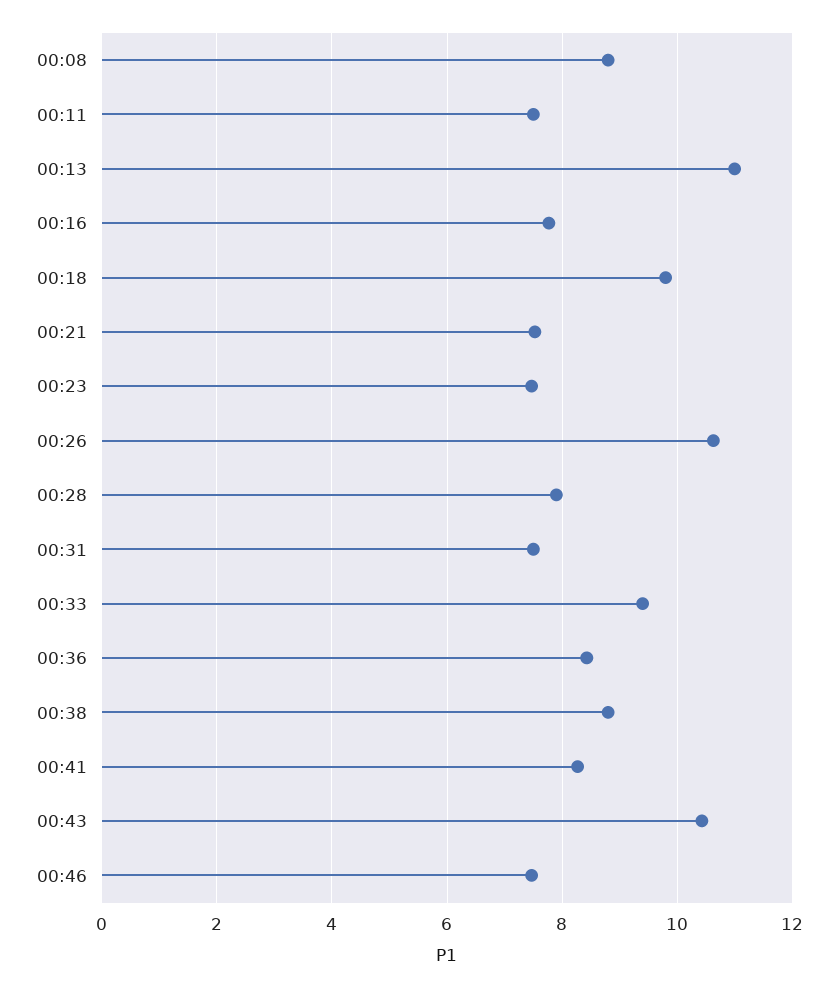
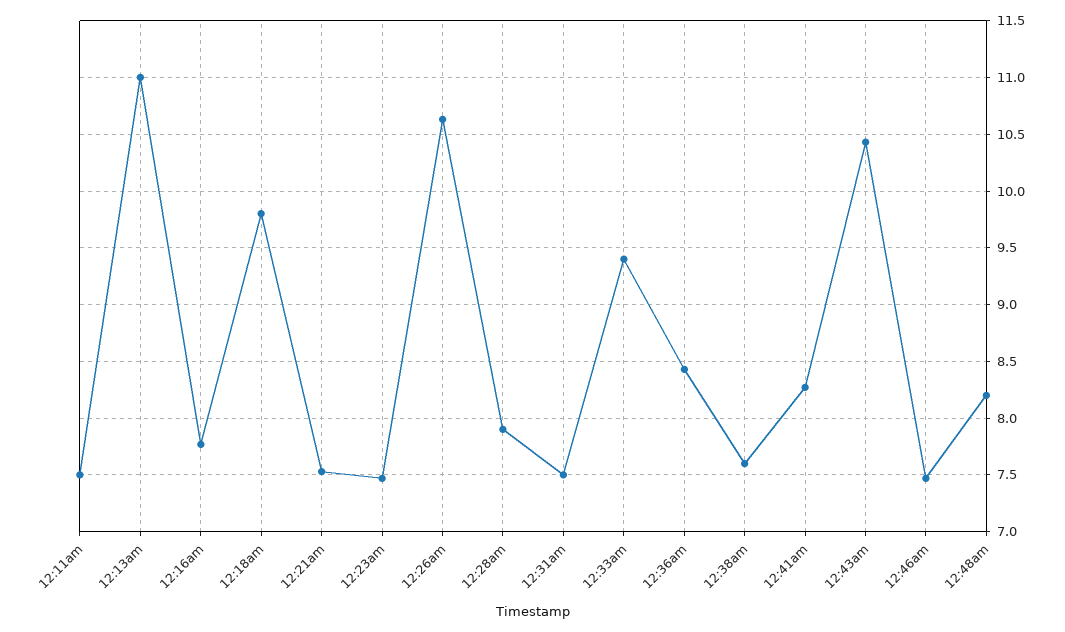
00:08: 8.8 -> none
00:38: 8.8 -> 7.6
12:48am: none -> 8.2

